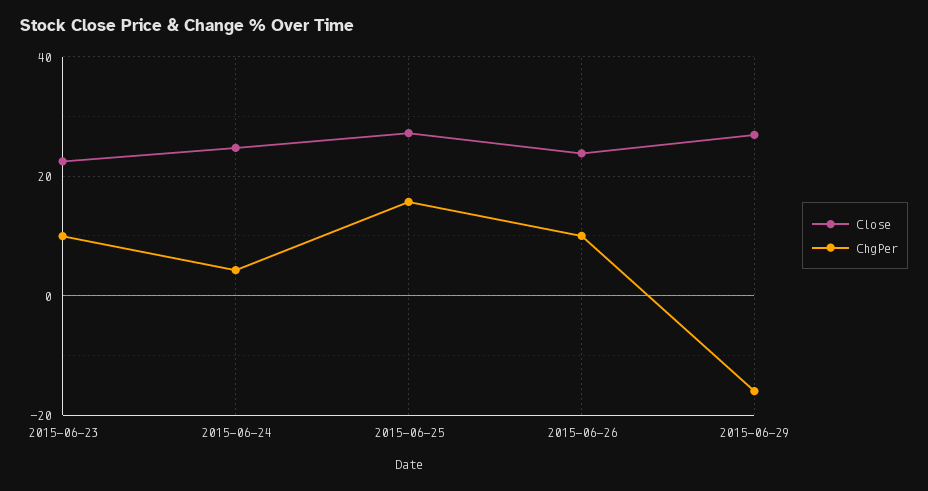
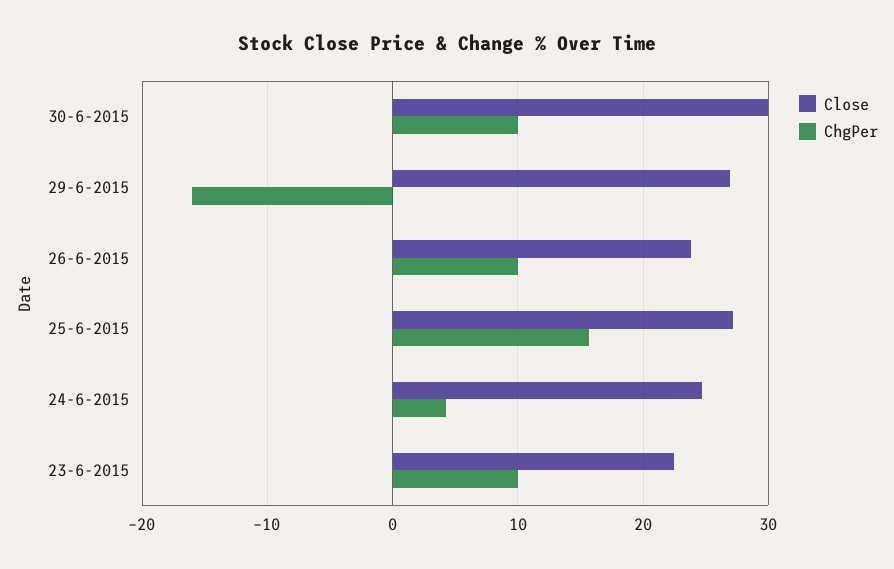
Close, 30-6-2015: none -> 30
ChgPer, 30-6-2015: none -> 10

